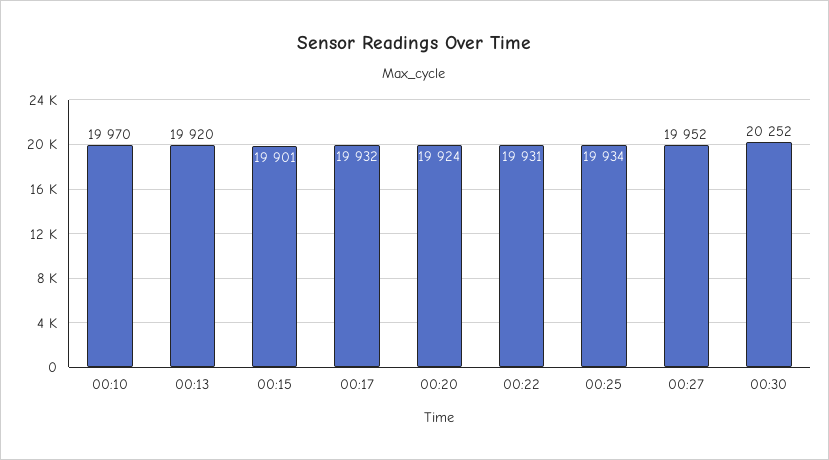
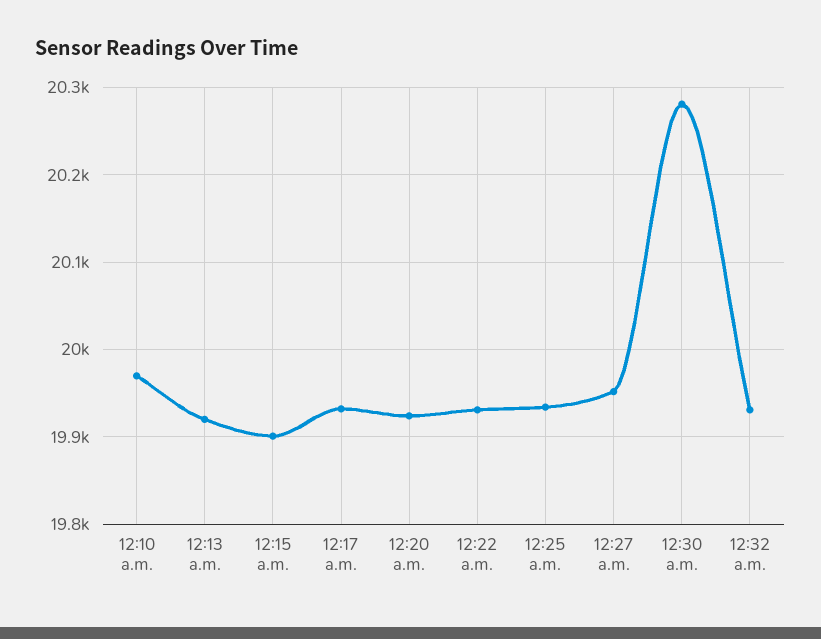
00:30: 20252 -> 20280
12:32 a.m.: none -> 19930

